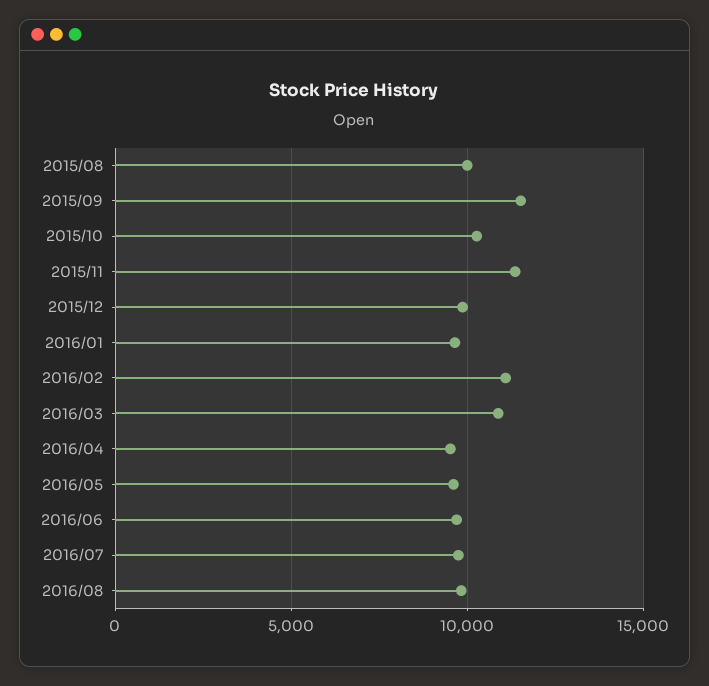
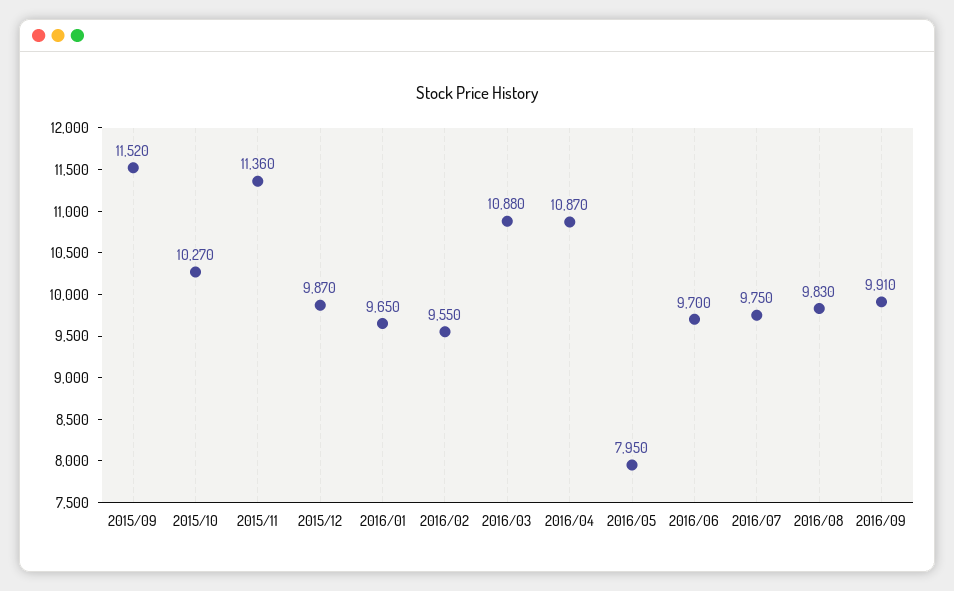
2015/08: 10000 -> none
2016/02: 11000 -> 9550
2016/04: 9500 -> 10870
2016/05: 9500 -> 7950
2016/09: none -> 9910

